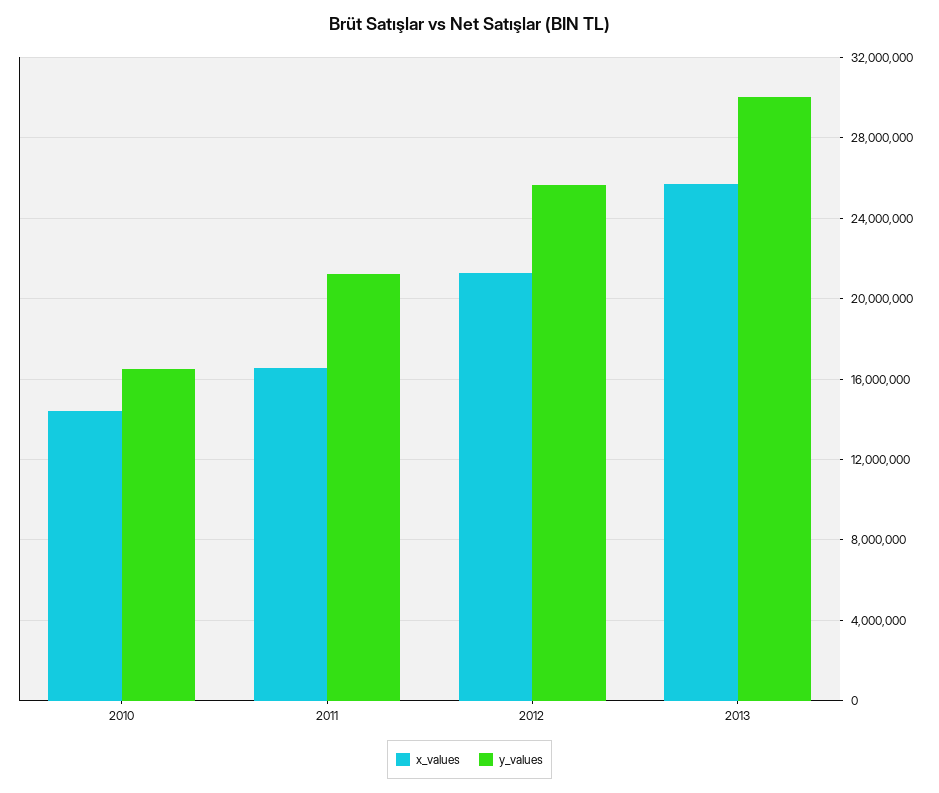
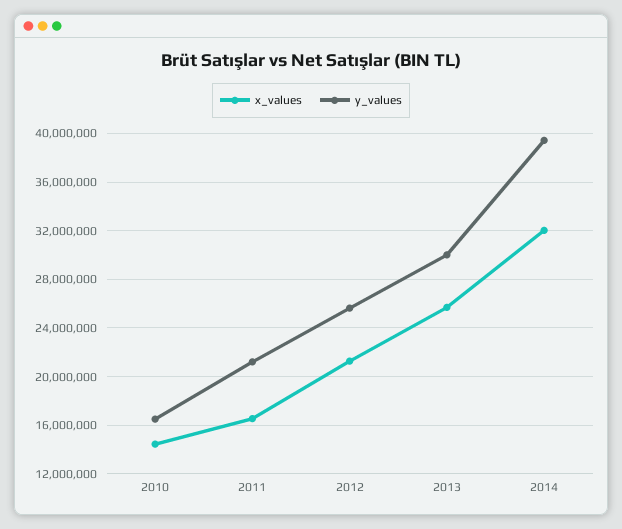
x_values, 2014: none -> 32000000
y_values, 2014: none -> 39500000

